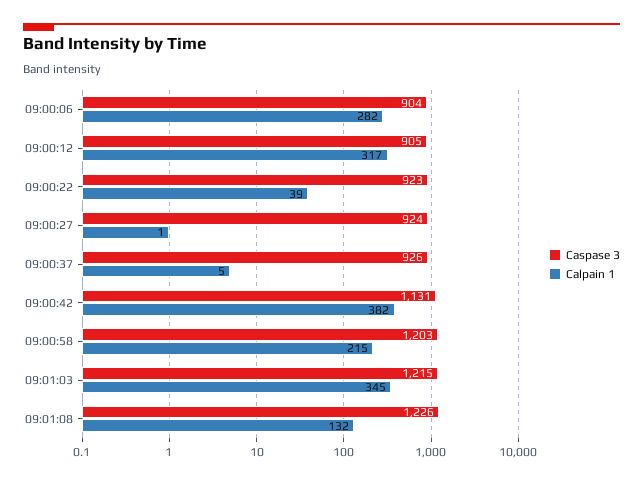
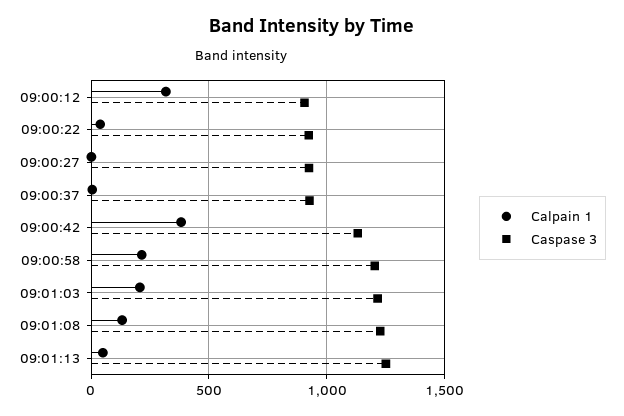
Caspase 3, 09:00:06: 904 -> none
Calpain 1, 09:00:06: 282 -> none
Calpain 1, 09:01:03: 345 -> 200
Calpain 1, 09:01:13: none -> 50
Caspase 3, 09:01:13: none -> 1250

